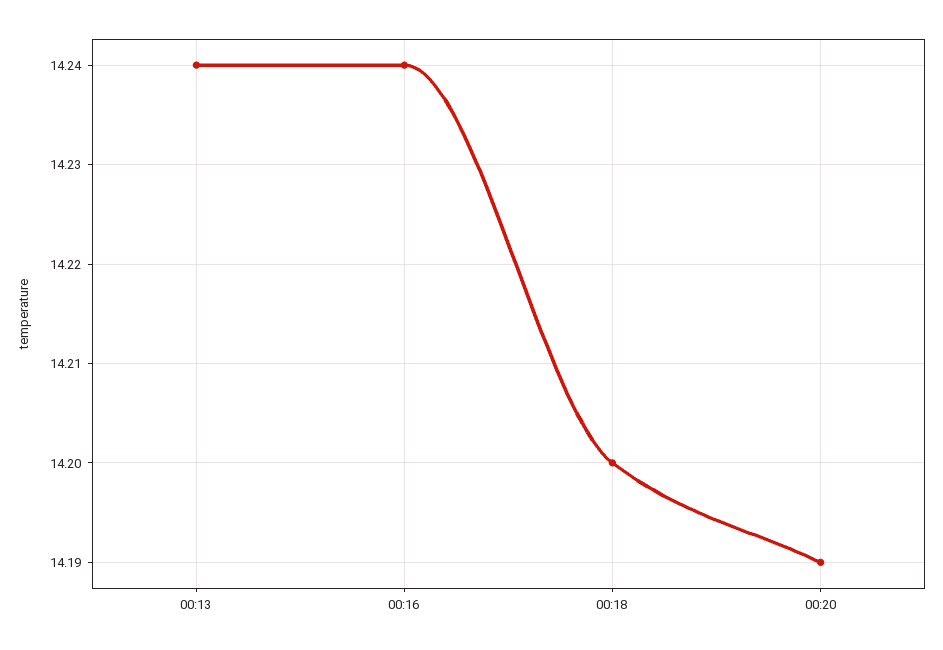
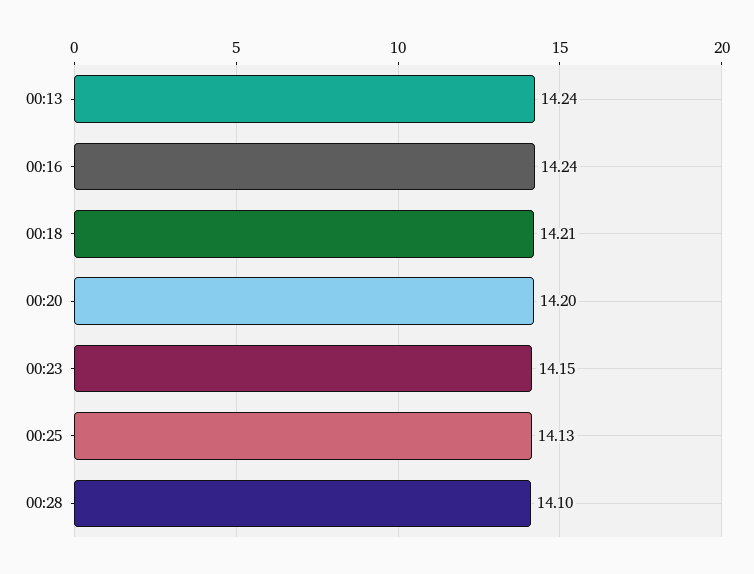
00:18: 14.2 -> 14.21
00:20: 14.19 -> 14.2
00:23: none -> 14.15
00:25: none -> 14.13
00:28: none -> 14.1

